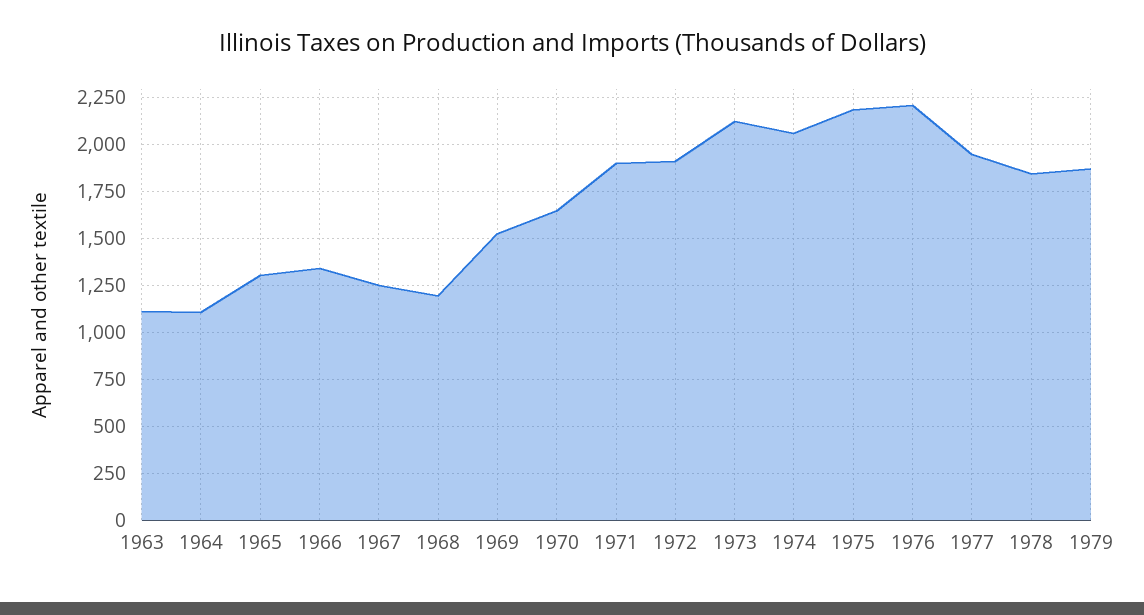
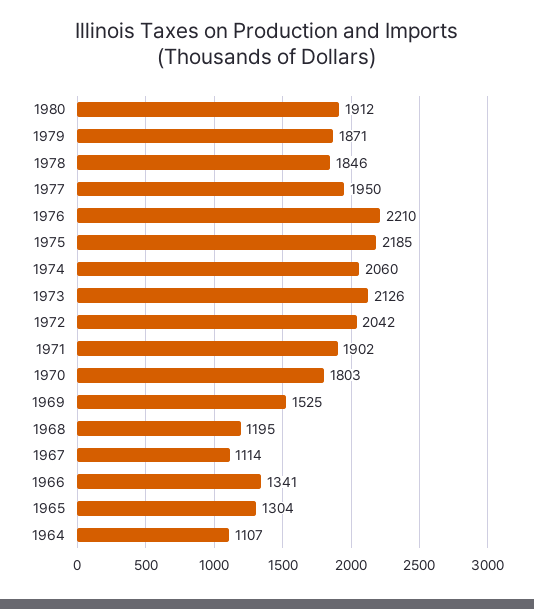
1963: 1100 -> none
1967: 1250 -> 1114
1970: 1650 -> 1803
1972: 1900 -> 2042
1980: none -> 1912

